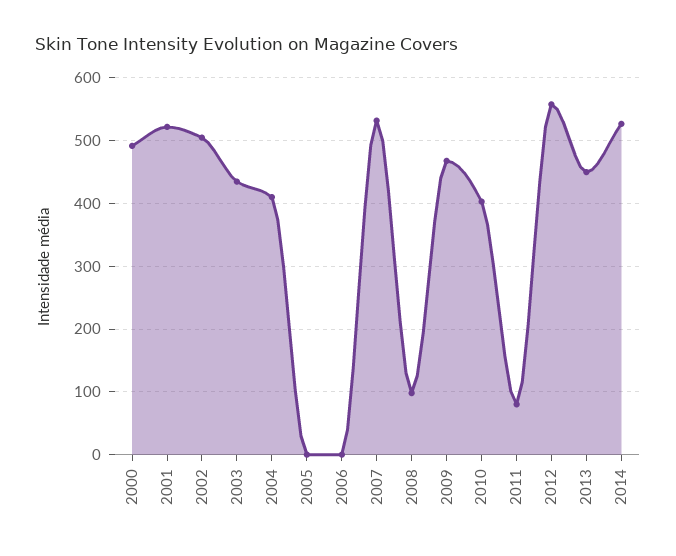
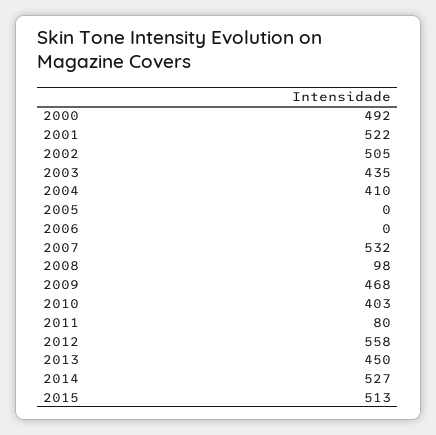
2015: none -> 513

